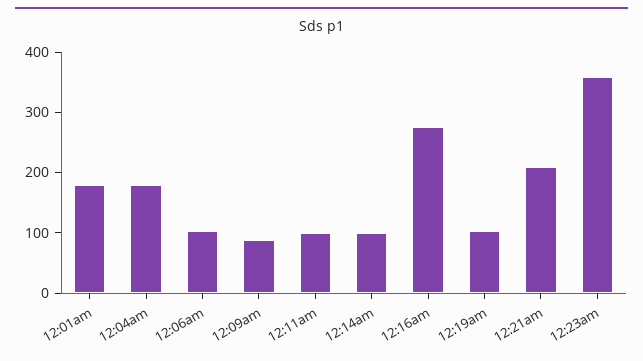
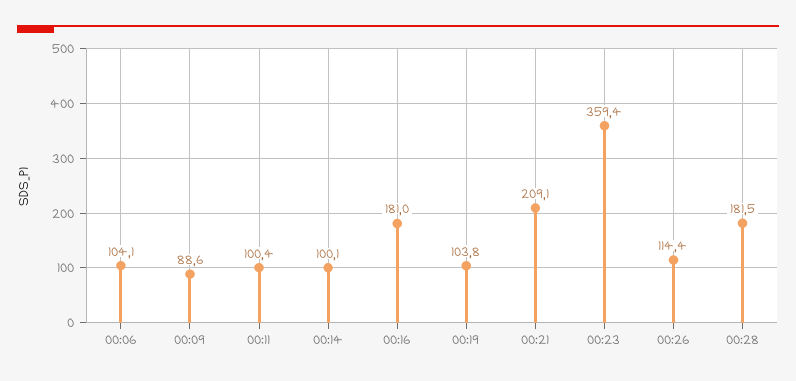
12:01am: 180 -> none
12:04am: 180 -> none
12:16am: 280 -> 181
00:26: none -> 114.4
00:28: none -> 181.5

